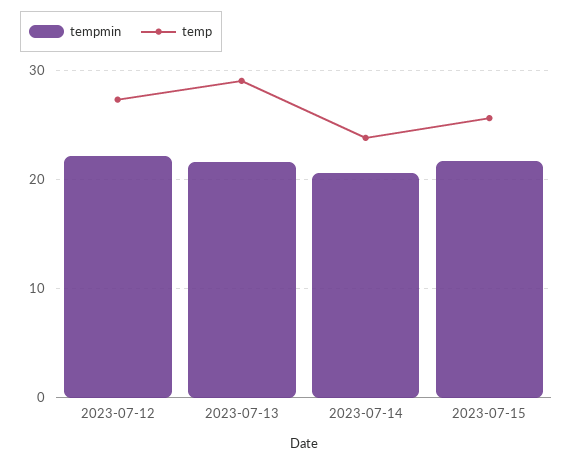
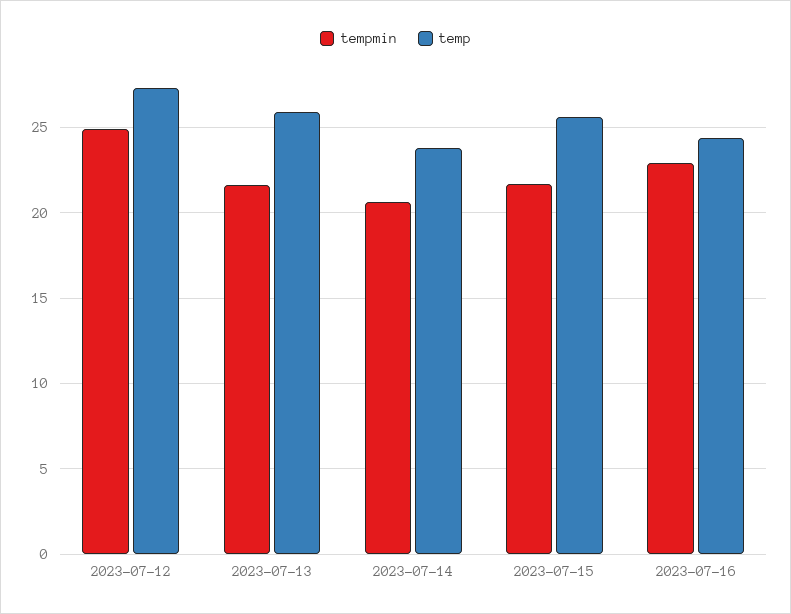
tempmin, 2023-07-12: 22 -> 25
temp, 2023-07-13: 29 -> 26
tempmin, 2023-07-16: none -> 23
temp, 2023-07-16: none -> 24.5

